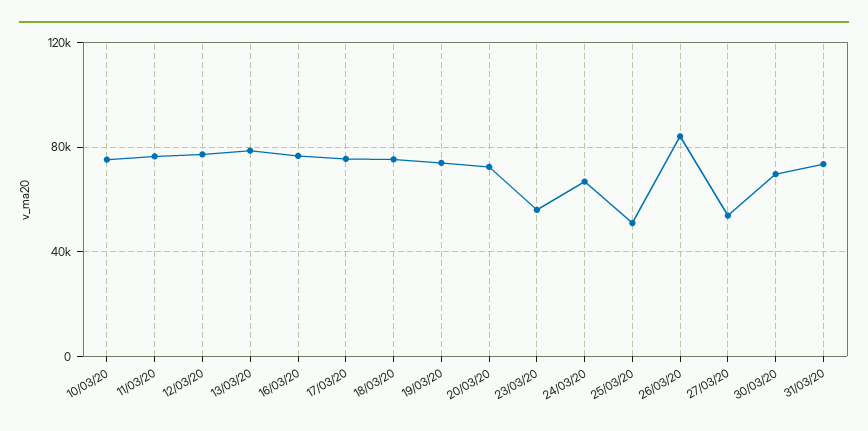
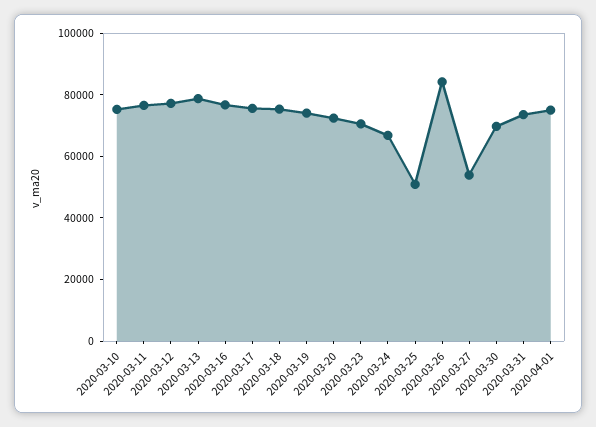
23/03/20: 55000 -> 70000
2020-04-01: none -> 75000

